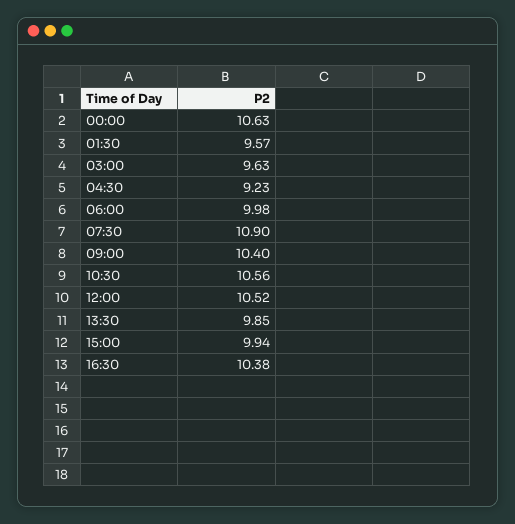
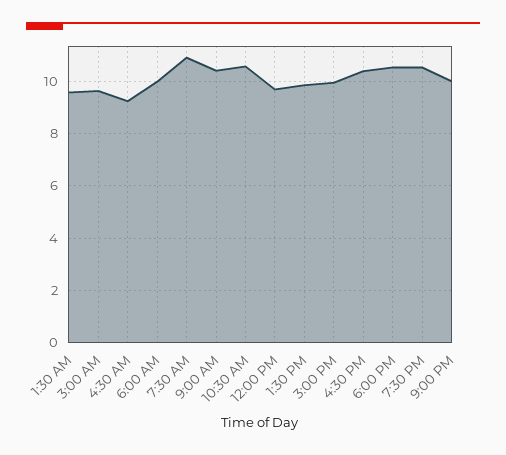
00:00: 10.63 -> none
12:00: 10.52 -> 9.75
6:00 PM: none -> 10.5
7:30 PM: none -> 10.5
9:00 PM: none -> 10

